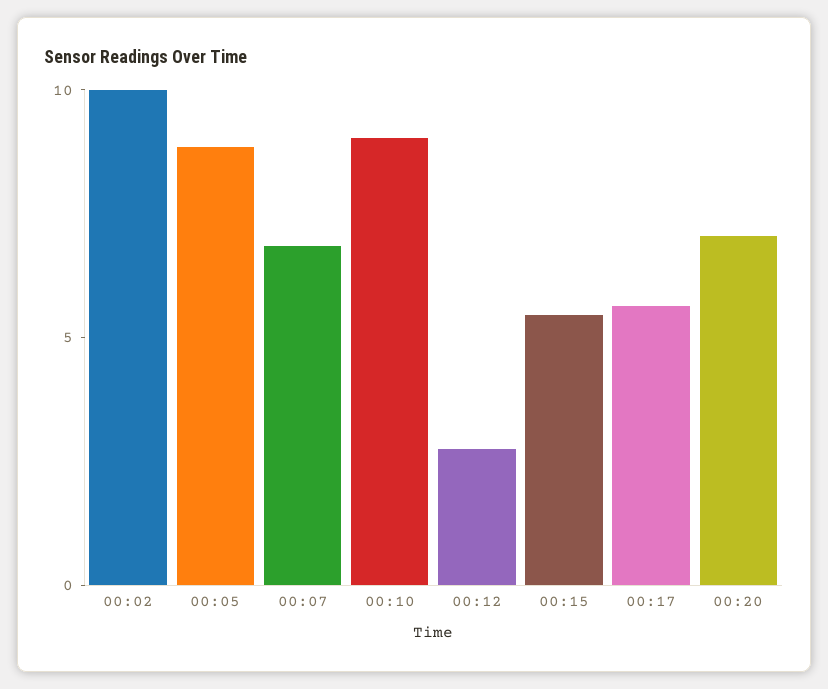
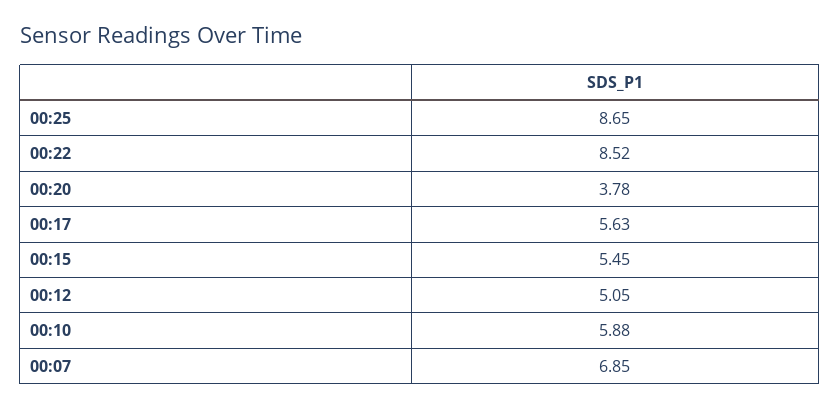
00:02: 10 -> none
00:05: 9 -> none
00:10: 9 -> 5.88
00:12: 3 -> 5.05
00:20: 7 -> 3.78
00:25: none -> 8.65
00:22: none -> 8.52

